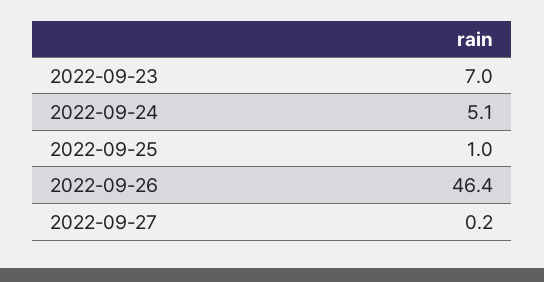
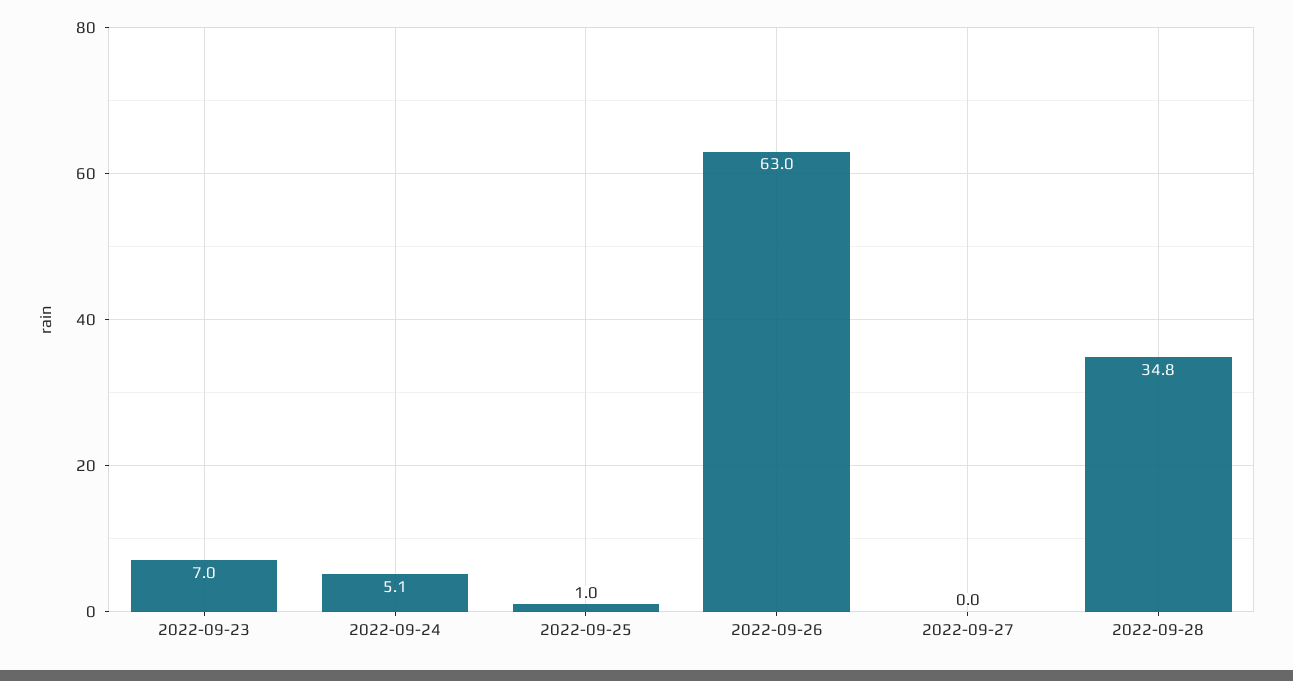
2022-09-26: 46.4 -> 63
2022-09-27: 0.2 -> 0
2022-09-28: none -> 34.8

